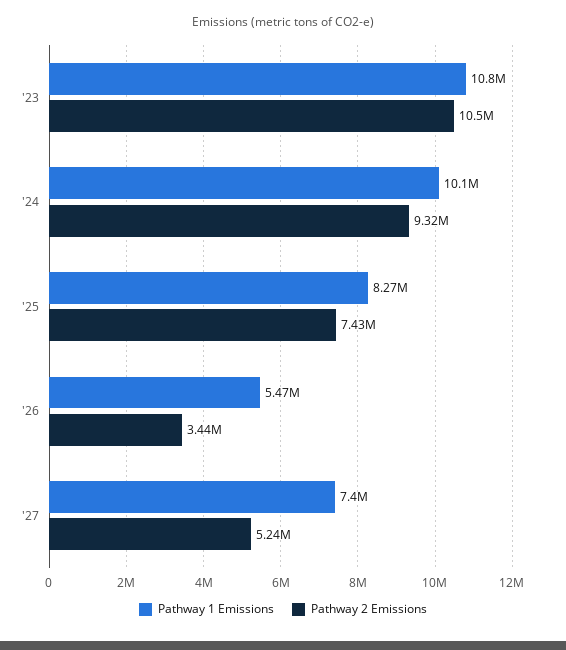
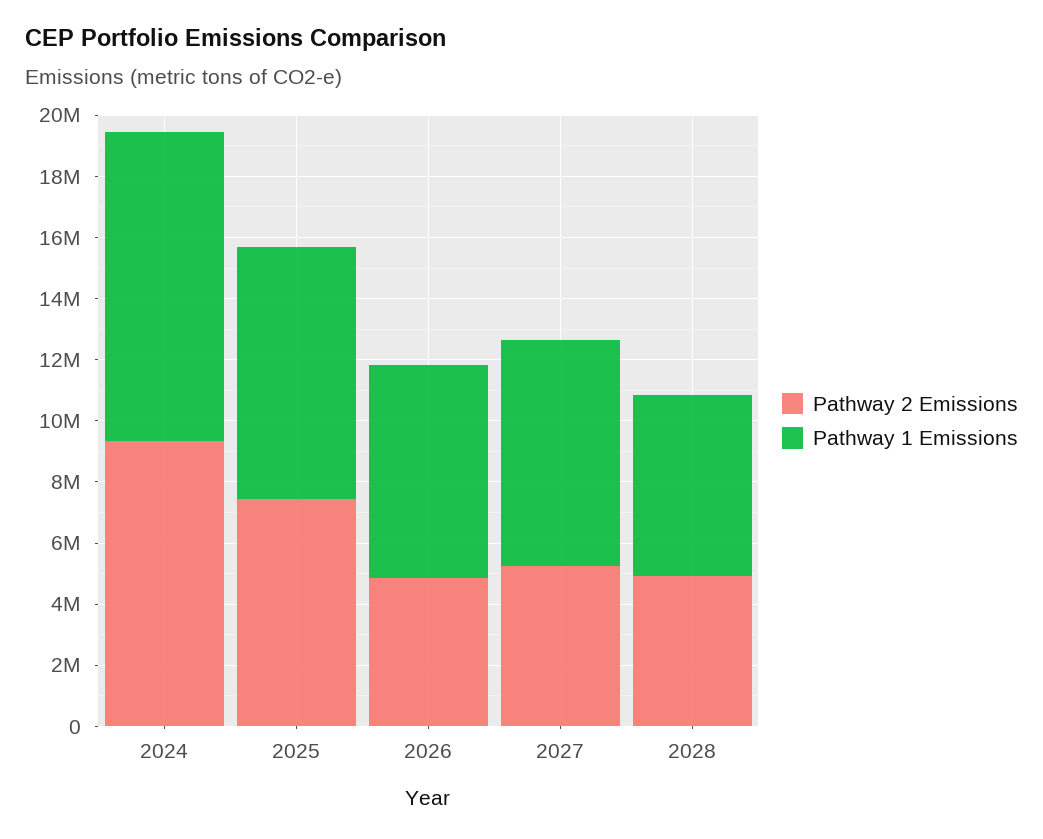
Pathway 1 Emissions, '23: 10800000 -> none
Pathway 2 Emissions, '23: 10500000 -> none
Pathway 1 Emissions, '26: 5470000 -> 7000000
Pathway 2 Emissions, '26: 3440000 -> 5000000
Pathway 2 Emissions, 2028: none -> 5000000
Pathway 1 Emissions, 2028: none -> 6000000

